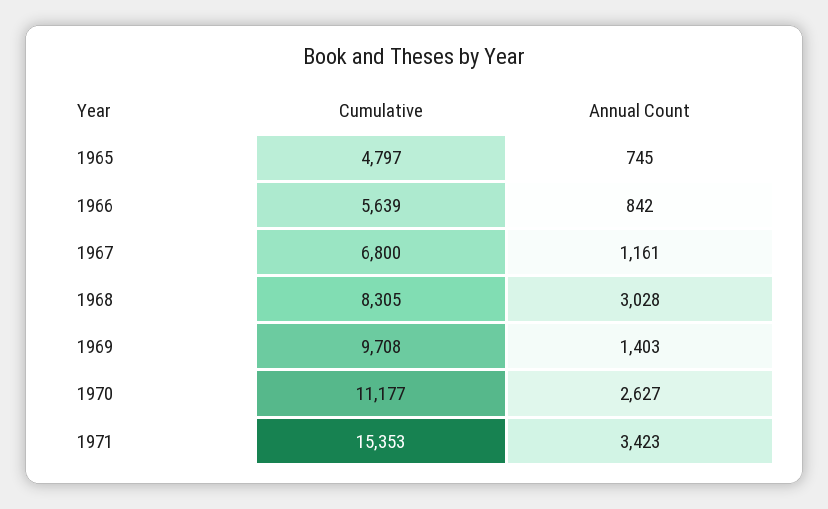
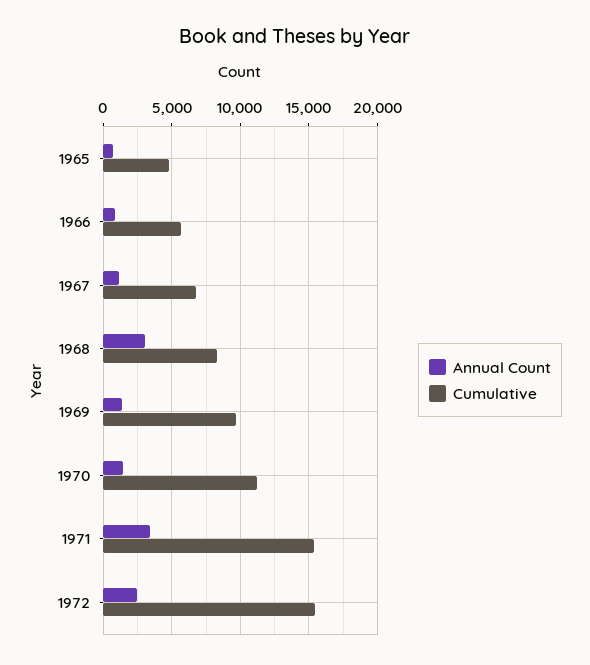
Annual Count, 1970: 2627 -> 1500
Annual Count, 1972: none -> 2500
Cumulative, 1972: none -> 15500

